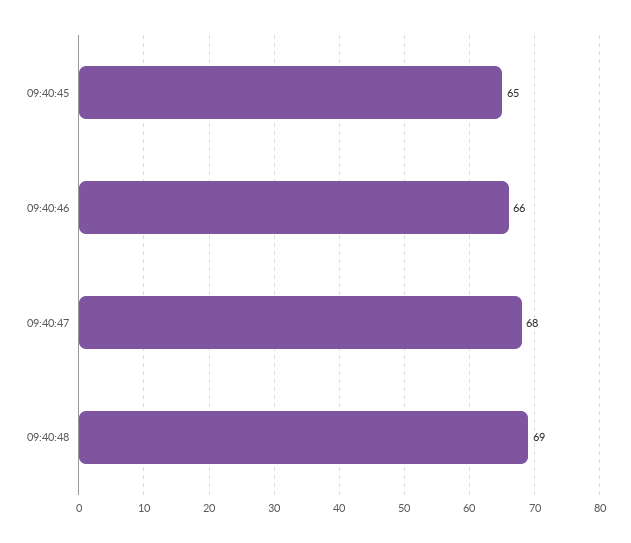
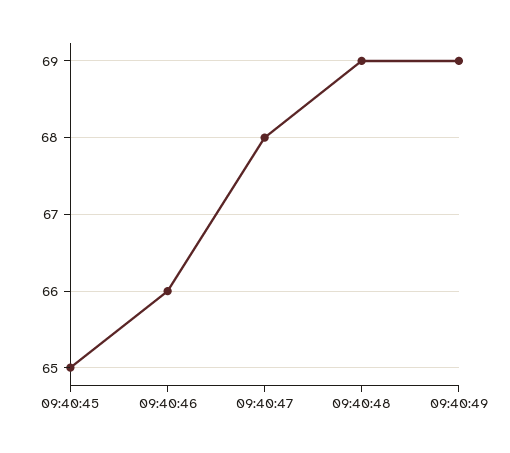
09:40:49: none -> 69

